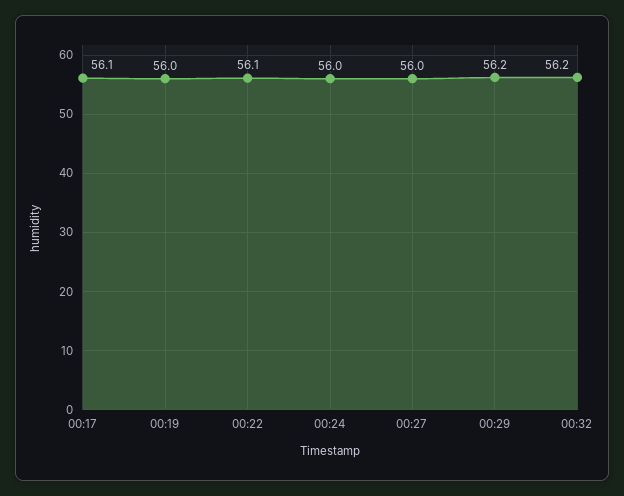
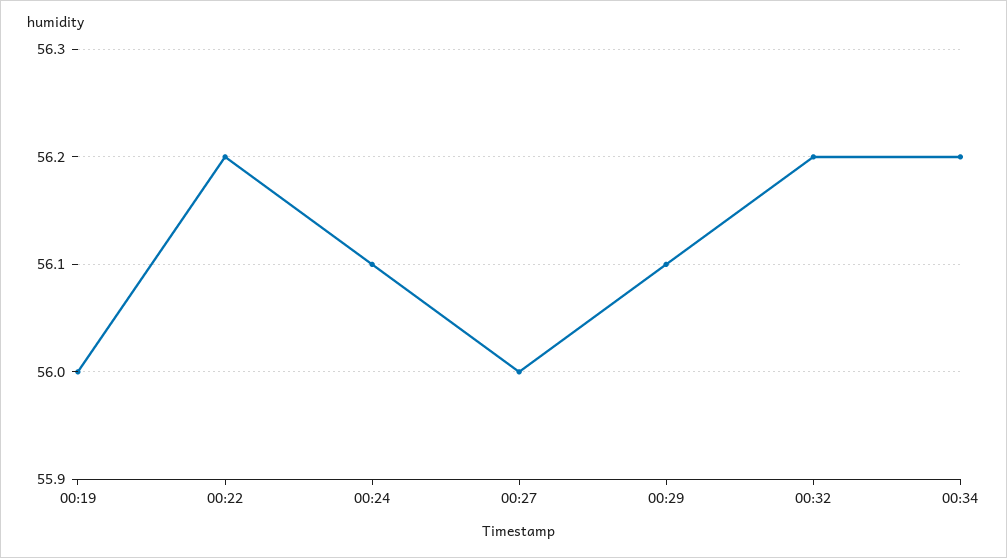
00:17: 56.1 -> none
00:22: 56.1 -> 56.2
00:24: 56 -> 56.1
00:29: 56.2 -> 56.1
00:34: none -> 56.2

